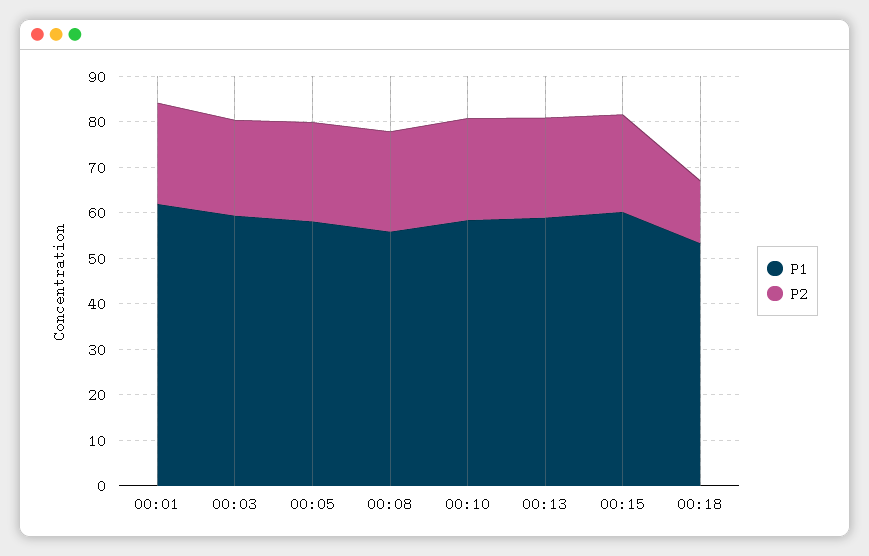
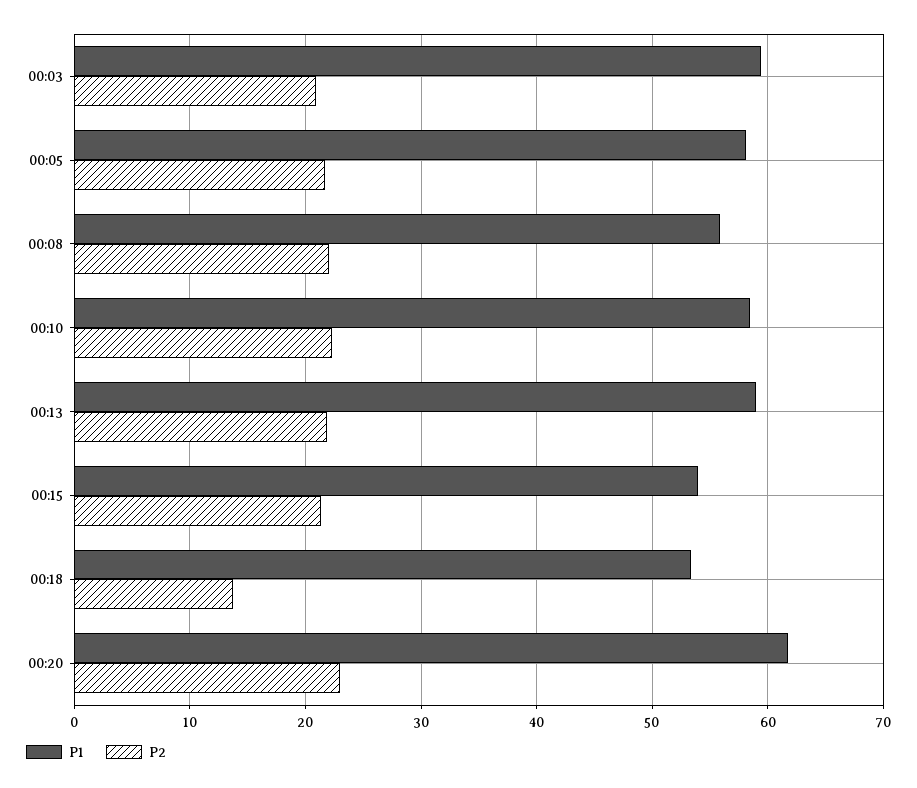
P1, 00:01: 62 -> none
P2, 00:01: 22 -> none
P1, 00:15: 60 -> 54
P1, 00:20: none -> 62
P2, 00:20: none -> 23

